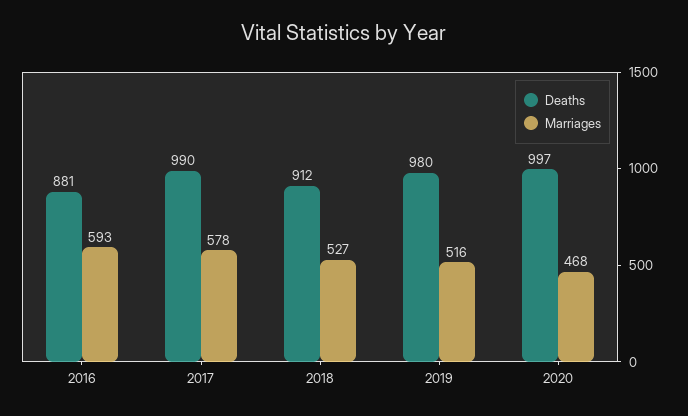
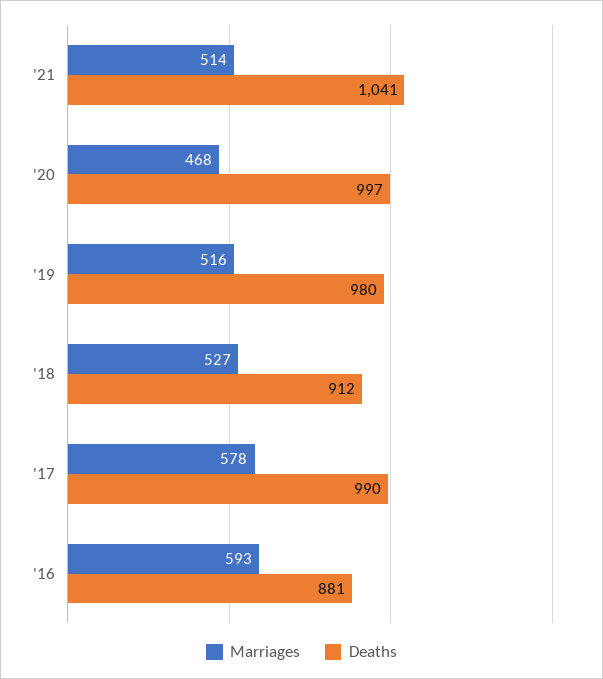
Marriages, '21: none -> 514
Deaths, '21: none -> 1041

